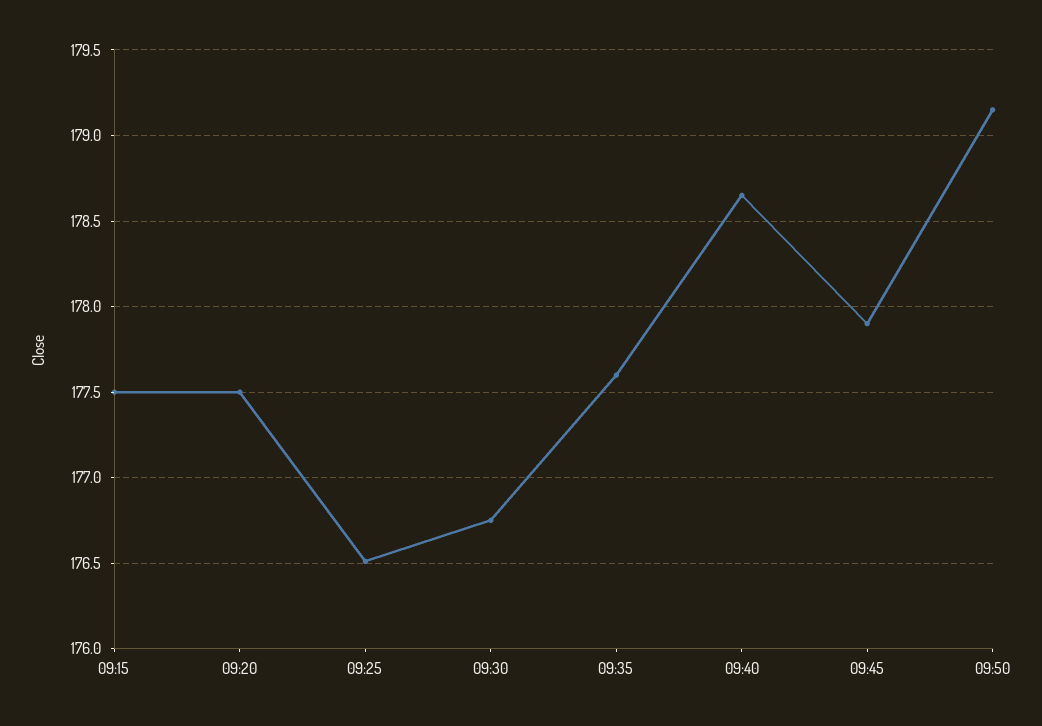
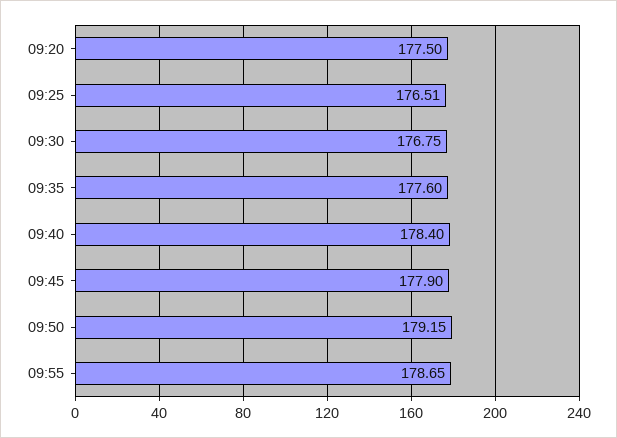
09:15: 177.5 -> none
09:40: 178.65 -> 178.4
09:55: none -> 178.65

